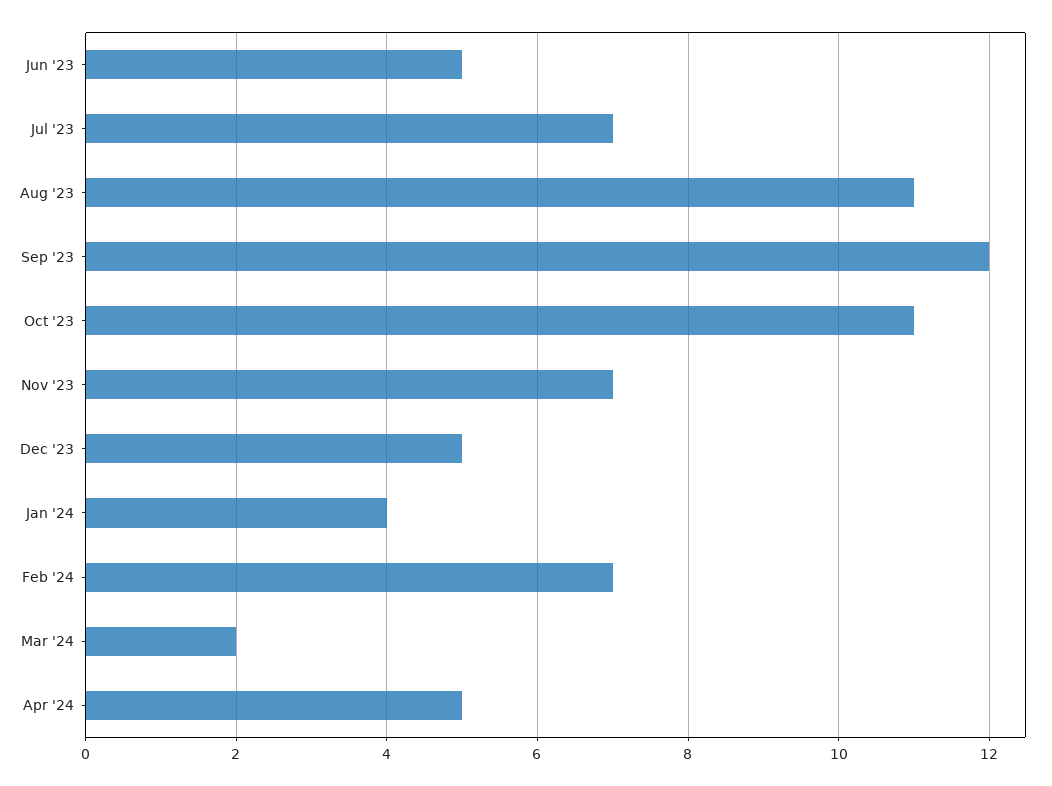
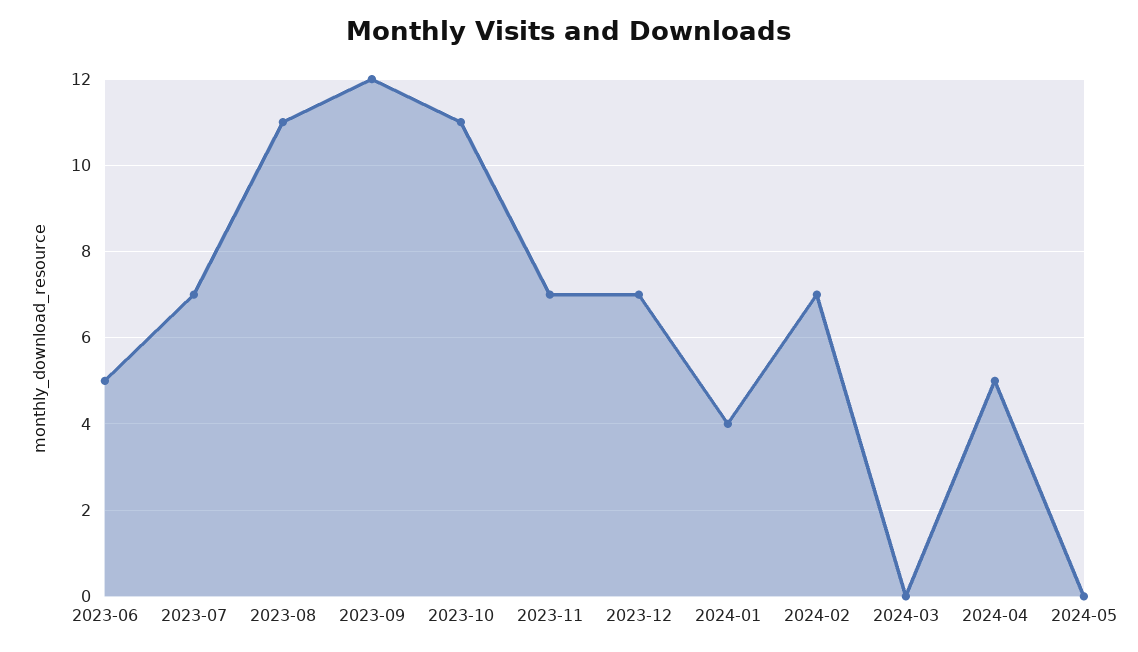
Dec '23: 5 -> 7
Mar '24: 2 -> 0
2024-05: none -> 0

